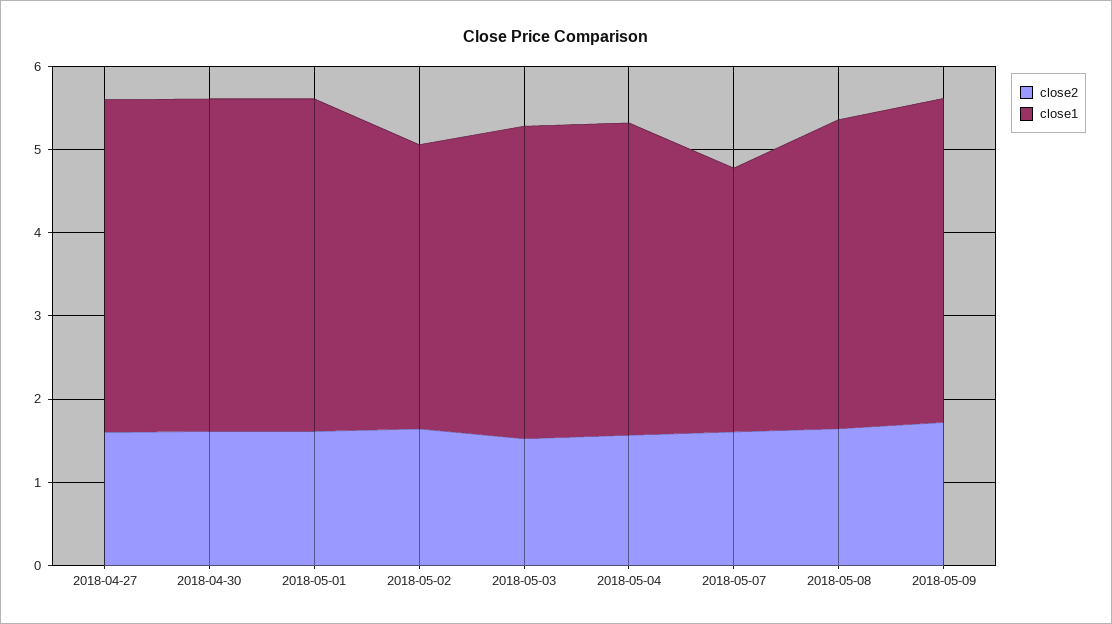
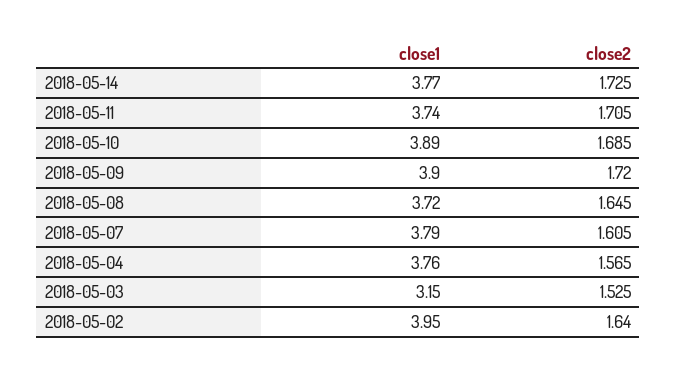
close2, 2018-04-27: 1.6 -> none
close1, 2018-04-27: 4 -> none
close2, 2018-04-30: 1.6 -> none
close1, 2018-04-30: 4 -> none
close2, 2018-05-01: 1.6 -> none
close1, 2018-05-01: 4 -> none
close1, 2018-05-02: 3.4 -> 3.95
close1, 2018-05-03: 3.8 -> 3.15
close1, 2018-05-07: 3.2 -> 3.79
close1, 2018-05-14: none -> 3.77
close2, 2018-05-14: none -> 1.725
close1, 2018-05-11: none -> 3.74
close2, 2018-05-11: none -> 1.705
close1, 2018-05-10: none -> 3.89
close2, 2018-05-10: none -> 1.685

